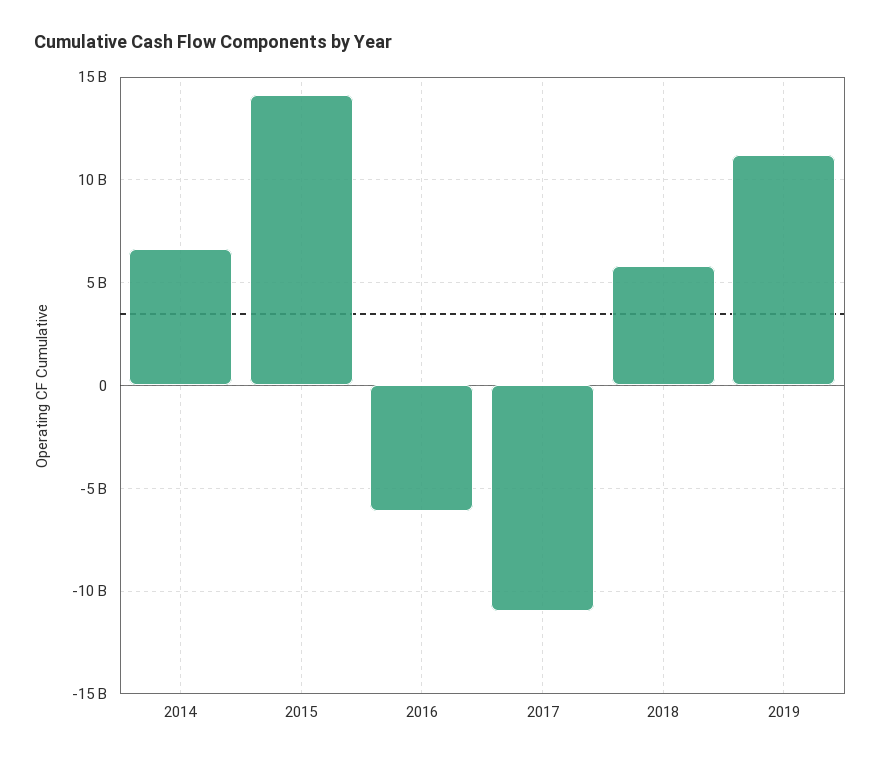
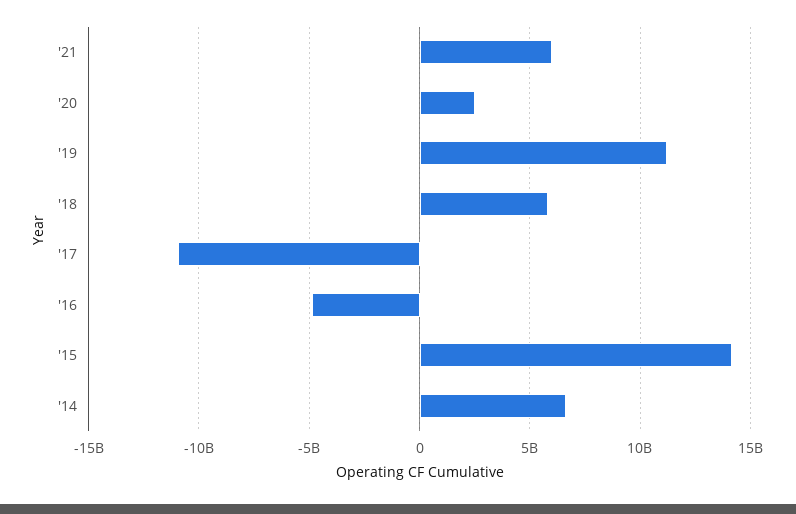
2016: -6000000000 -> -5000000000
'21: none -> 6000000000
'20: none -> 2500000000

